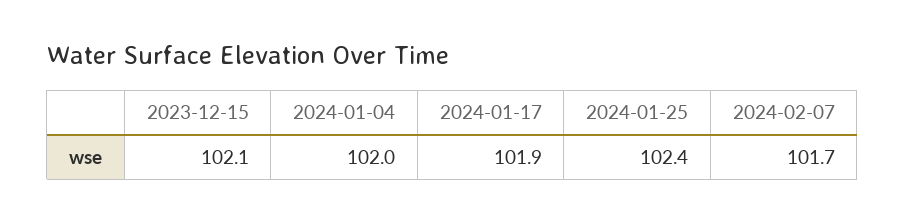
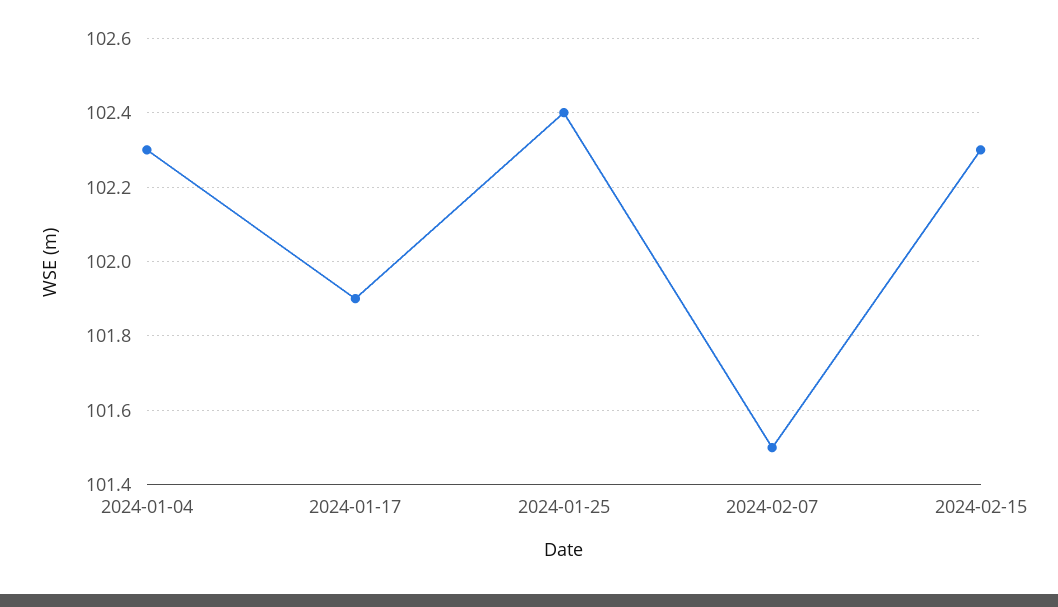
2023-12-15: 102.1 -> none
2024-01-04: 102 -> 102.3
2024-02-07: 101.7 -> 101.5
2024-02-15: none -> 102.3

